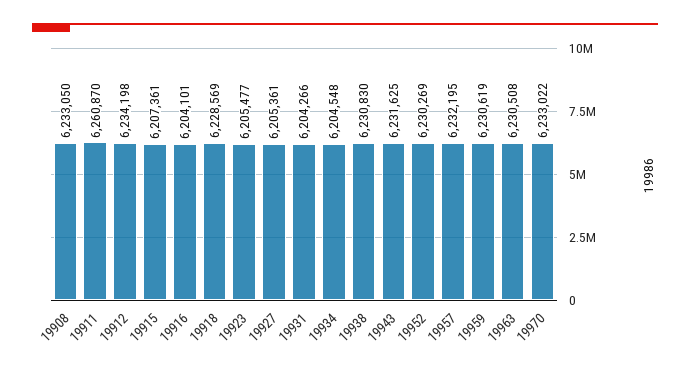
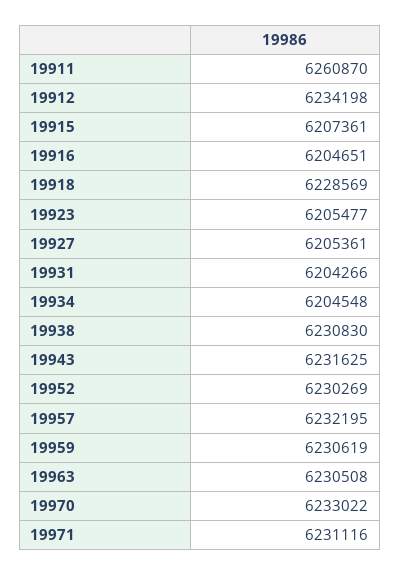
19908: 6233050 -> none
19916: 6204101 -> 6204651
19971: none -> 6231116

